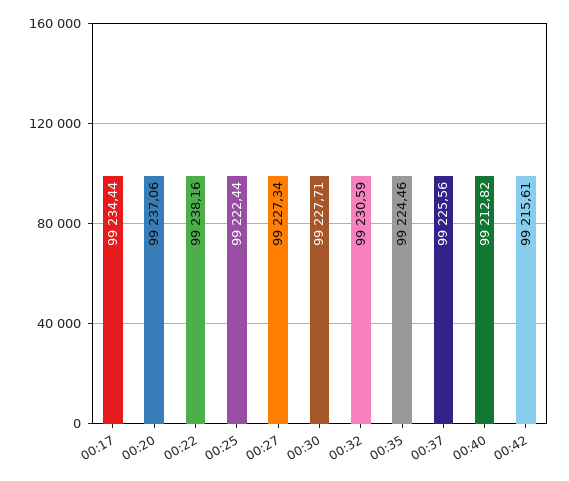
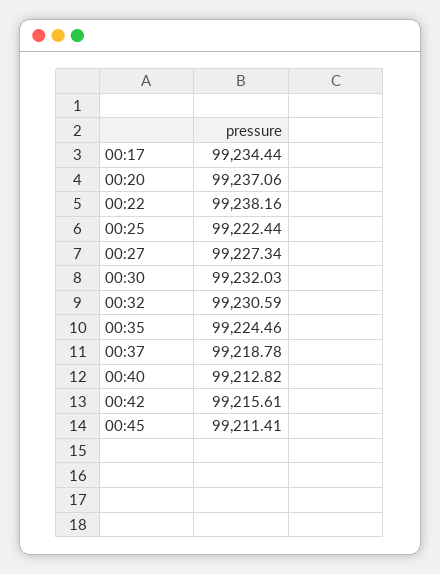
00:30: 99227.71 -> 99232.03
00:37: 99225.56 -> 99218.78
00:45: none -> 99211.41

